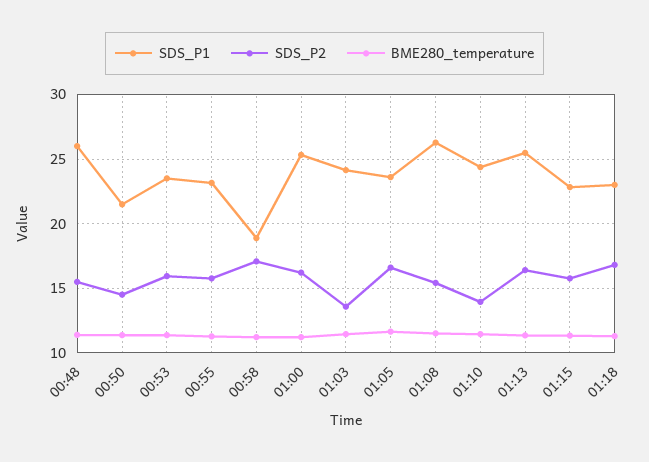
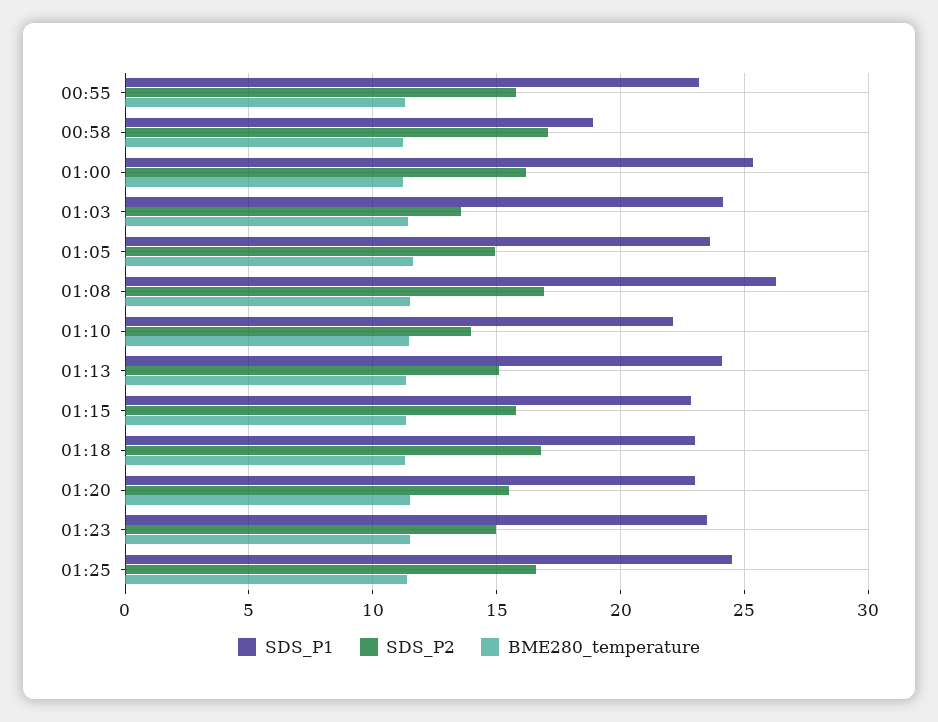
SDS_P1, 00:48: 26 -> none
SDS_P2, 00:48: 15.5 -> none
BME280_temperature, 00:48: 11.5 -> none
SDS_P1, 00:50: 21.5 -> none
SDS_P2, 00:50: 14.5 -> none
BME280_temperature, 00:50: 11.5 -> none
SDS_P1, 00:53: 23.5 -> none
SDS_P2, 00:53: 16 -> none
BME280_temperature, 00:53: 11.5 -> none
SDS_P2, 01:05: 16.5 -> 15
SDS_P2, 01:08: 15.5 -> 17
SDS_P1, 01:10: 24.5 -> 22
SDS_P1, 01:13: 25.5 -> 24
SDS_P2, 01:13: 16.5 -> 15
SDS_P1, 01:20: none -> 23
SDS_P2, 01:20: none -> 15.5
BME280_temperature, 01:20: none -> 11.5
SDS_P1, 01:23: none -> 23.5
SDS_P2, 01:23: none -> 15
BME280_temperature, 01:23: none -> 11.5
SDS_P1, 01:25: none -> 24.5
SDS_P2, 01:25: none -> 16.5
BME280_temperature, 01:25: none -> 11.5

